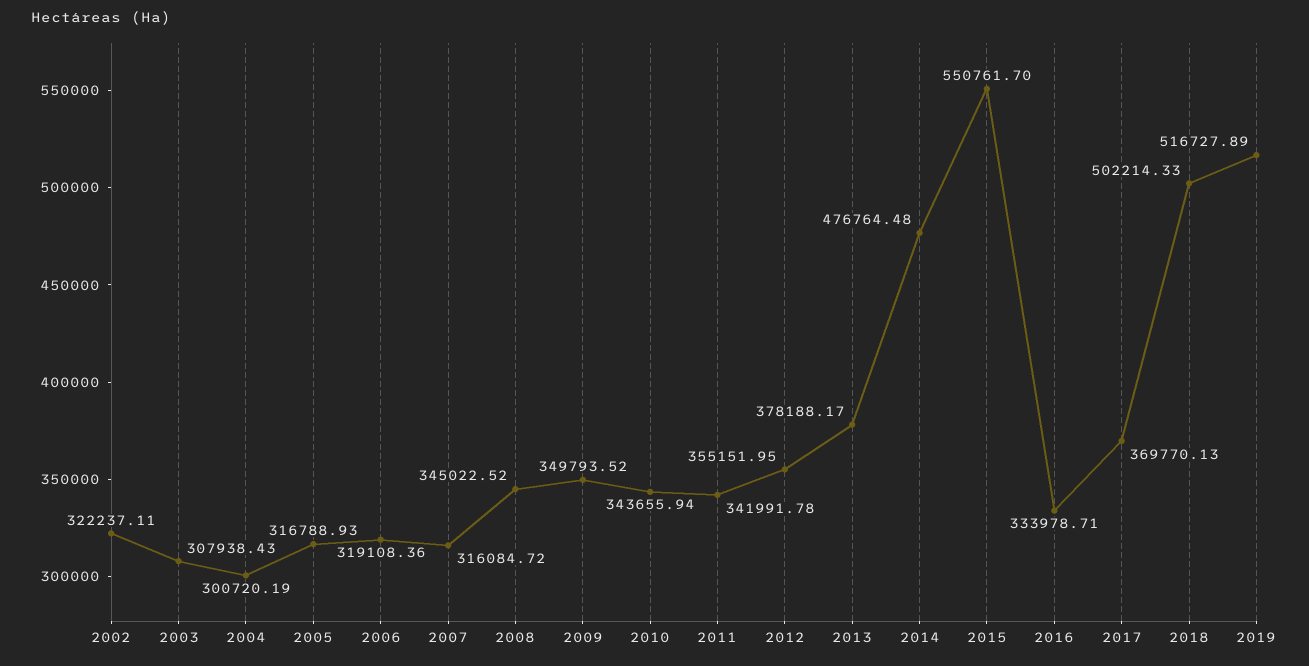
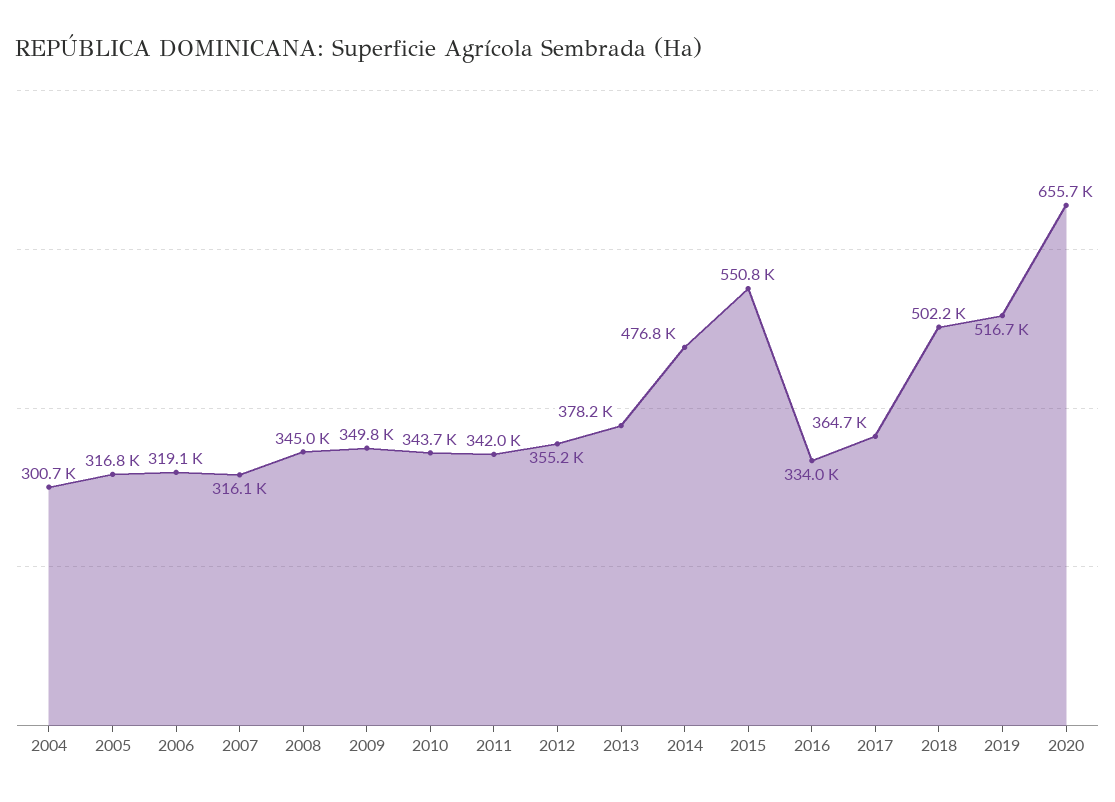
2002: 322237.11 -> none
2003: 307938.43 -> none
2017: 369770.13 -> 364700
2020: none -> 655700

